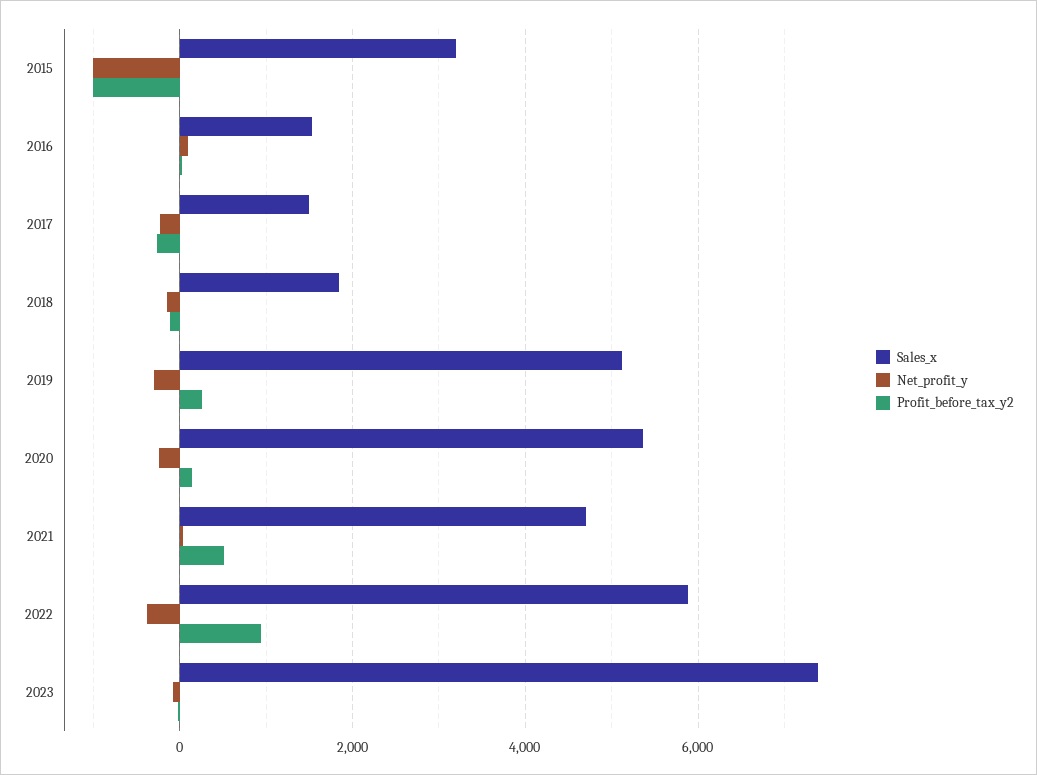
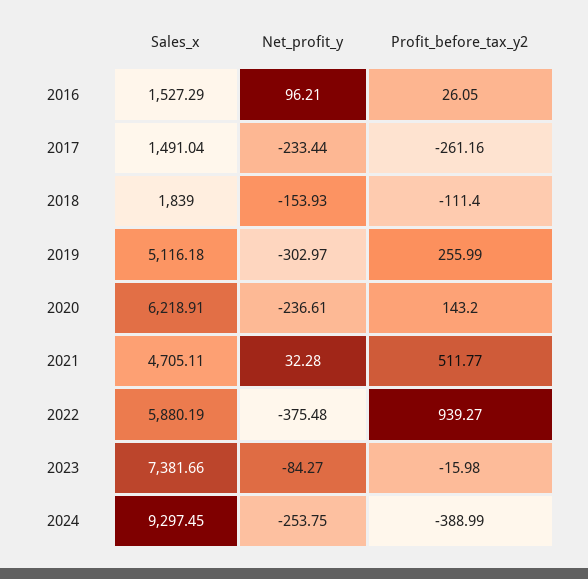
Sales_x, 2015: 3200 -> none
Net_profit_y, 2015: -1000 -> none
Profit_before_tax_y2, 2015: -1000 -> none
Sales_x, 2020: 5400 -> 6218.91
Sales_x, 2024: none -> 9297.45
Net_profit_y, 2024: none -> -253.75
Profit_before_tax_y2, 2024: none -> -388.99

